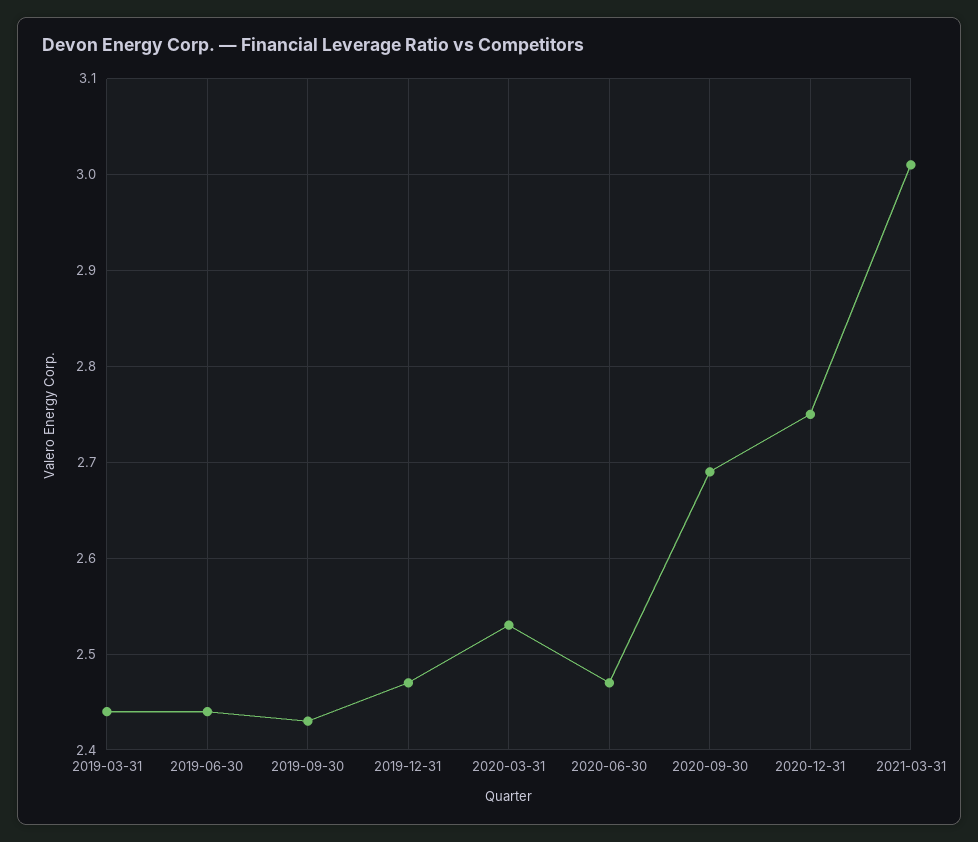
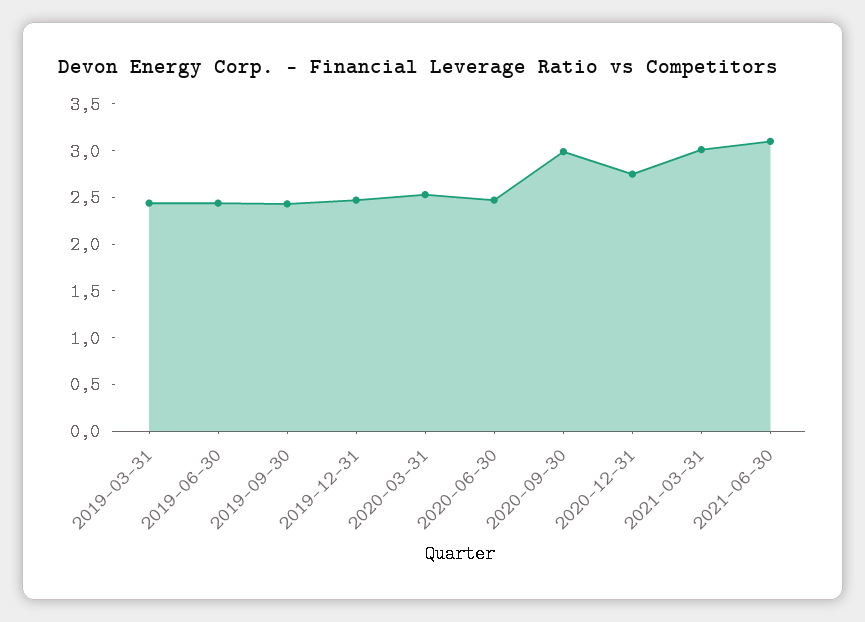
2020-09-30: 2.69 -> 3
2021-06-30: none -> 3.1

